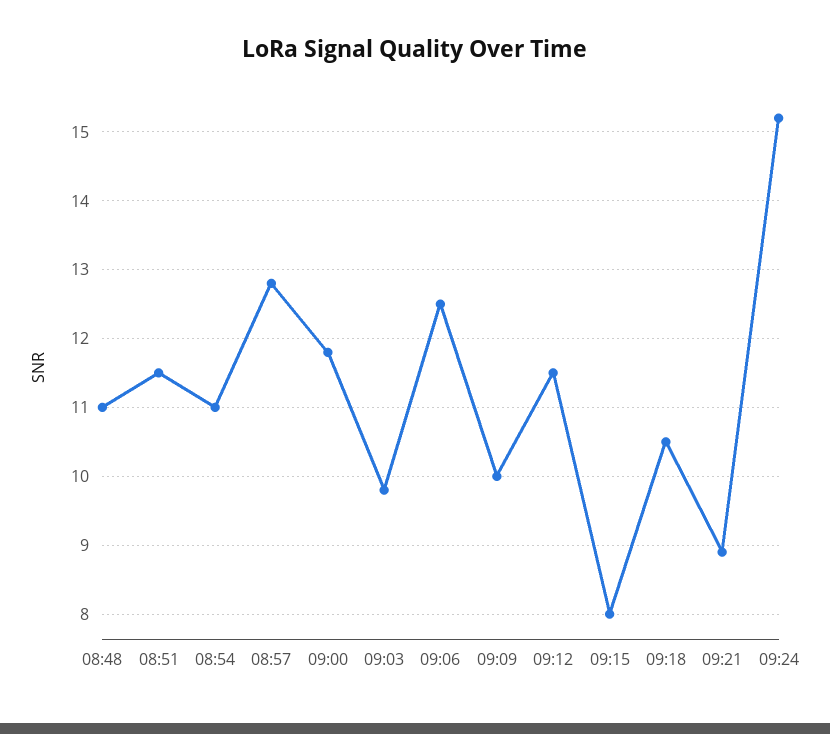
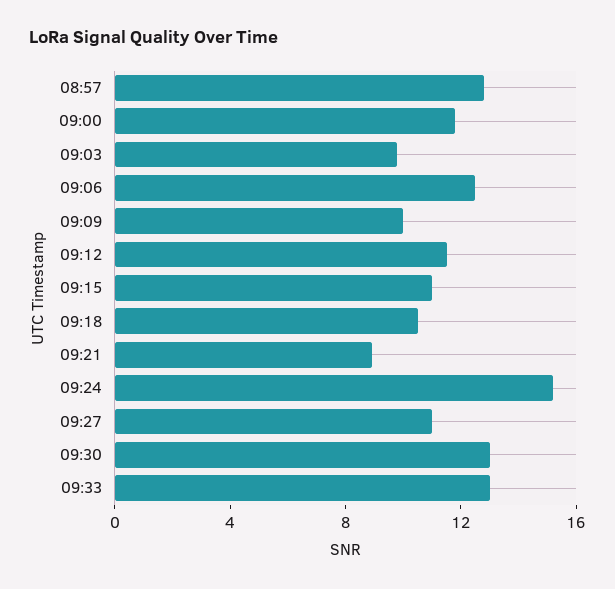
08:48: 11 -> none
08:51: 11.5 -> none
08:54: 11 -> none
09:15: 8 -> 11
09:27: none -> 11
09:30: none -> 13
09:33: none -> 13

